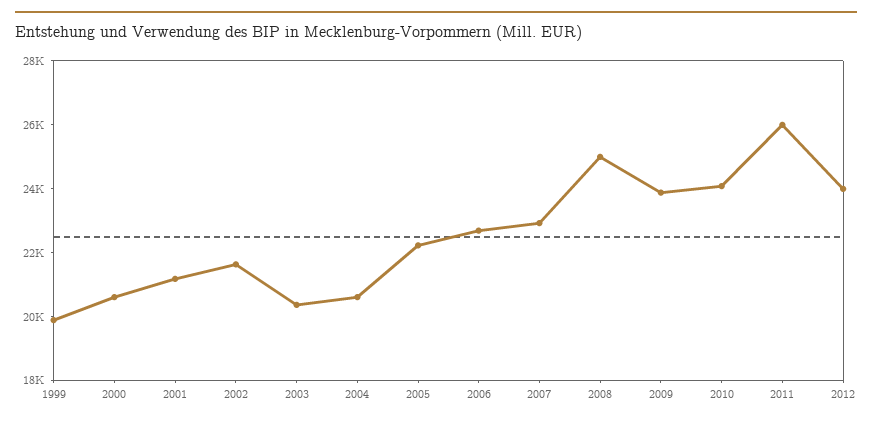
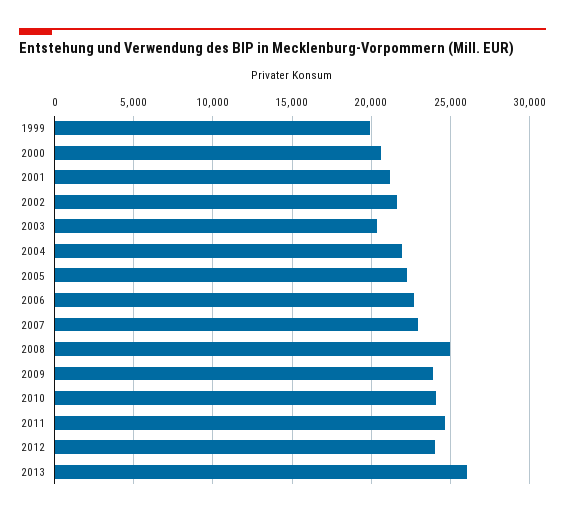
2004: 20500 -> 22000
2011: 26000 -> 24500
2013: none -> 26000

